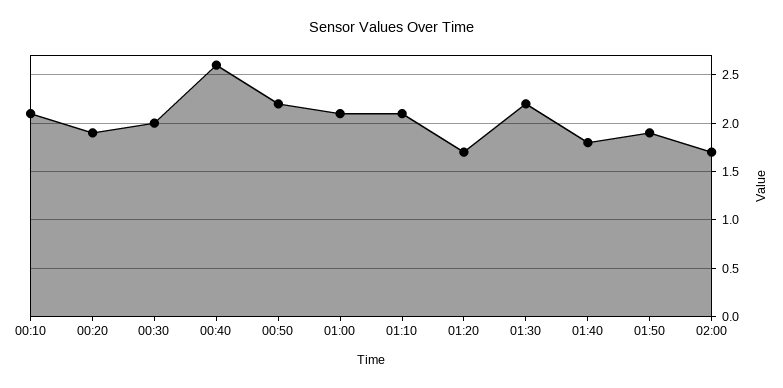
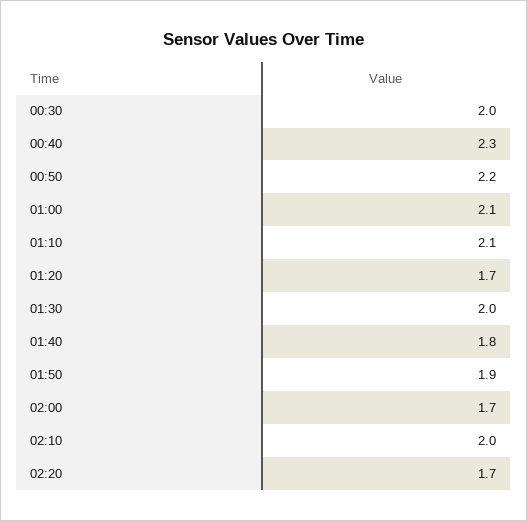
00:10: 2.1 -> none
00:20: 1.9 -> none
00:40: 2.6 -> 2.3
01:30: 2.2 -> 2
02:10: none -> 2
02:20: none -> 1.7

